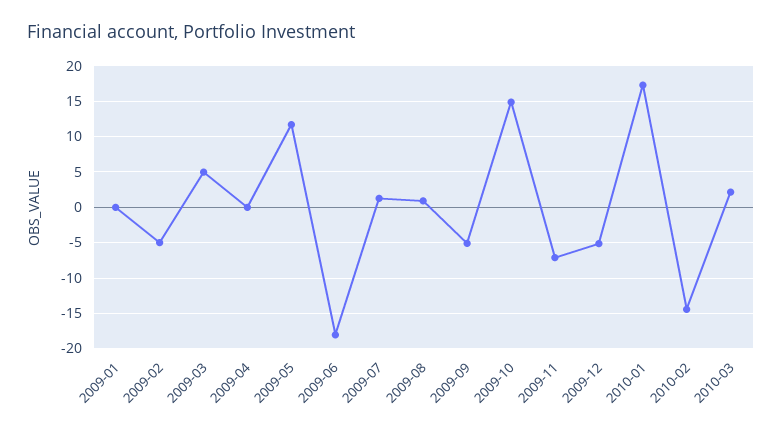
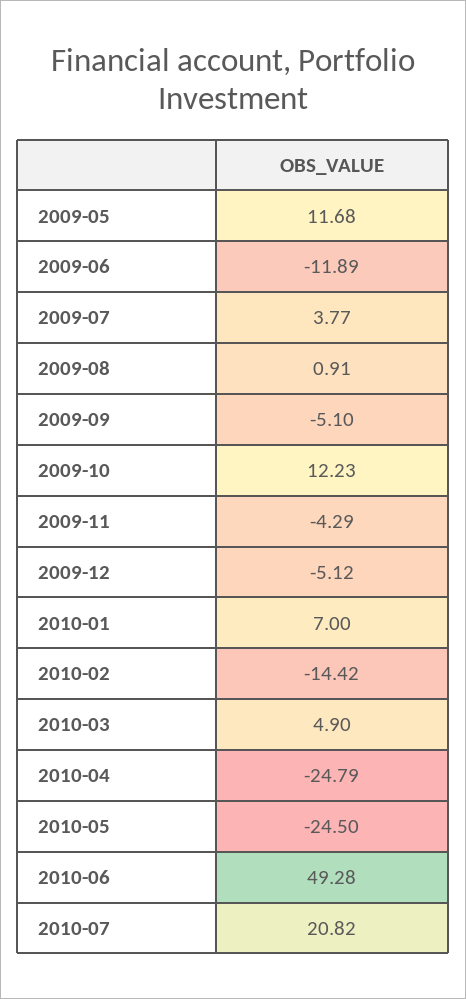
2009-01: 0 -> none
2009-02: -5 -> none
2009-03: 5 -> none
2009-04: 0 -> none
2009-06: -18 -> -11.89
2009-07: 1 -> 3.77
2009-10: 15 -> 12.23
2009-11: -7 -> -4.29
2010-01: 17 -> 7
2010-03: 2 -> 4.9
2010-04: none -> -24.79
2010-05: none -> -24.5
2010-06: none -> 49.28
2010-07: none -> 20.82

